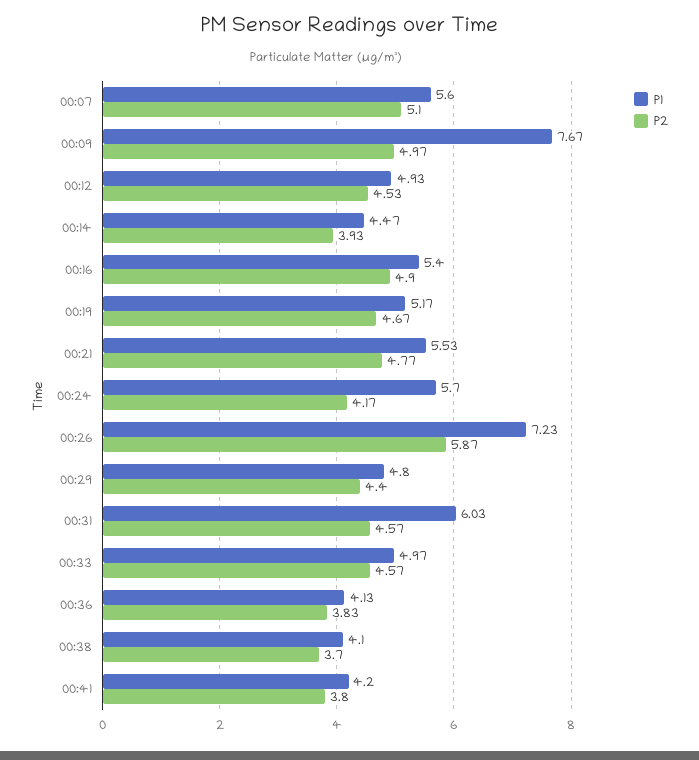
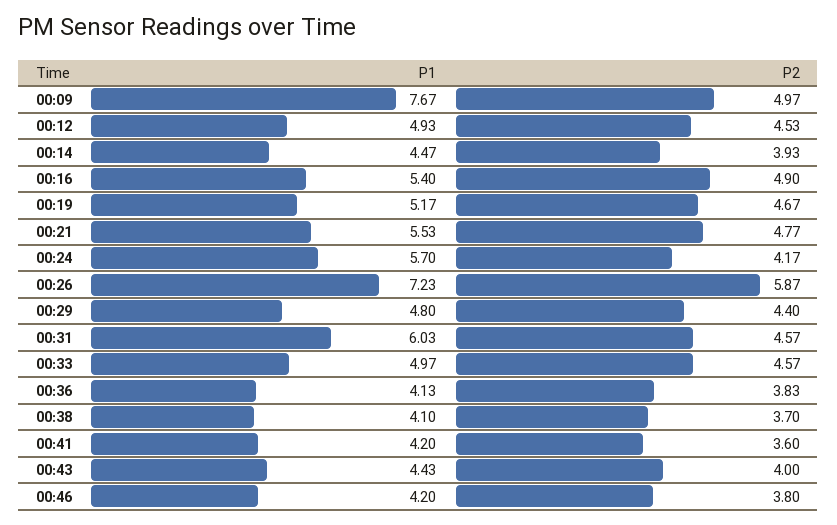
P1, 00:07: 5.6 -> none
P2, 00:07: 5.1 -> none
P2, 00:41: 3.8 -> 3.6
P1, 00:43: none -> 4.43
P2, 00:43: none -> 4
P1, 00:46: none -> 4.2
P2, 00:46: none -> 3.8

